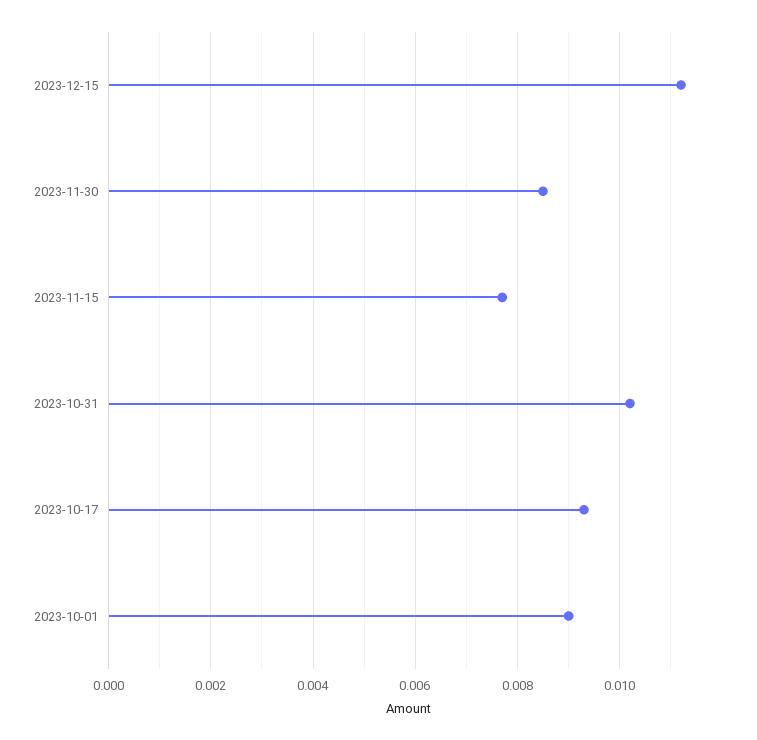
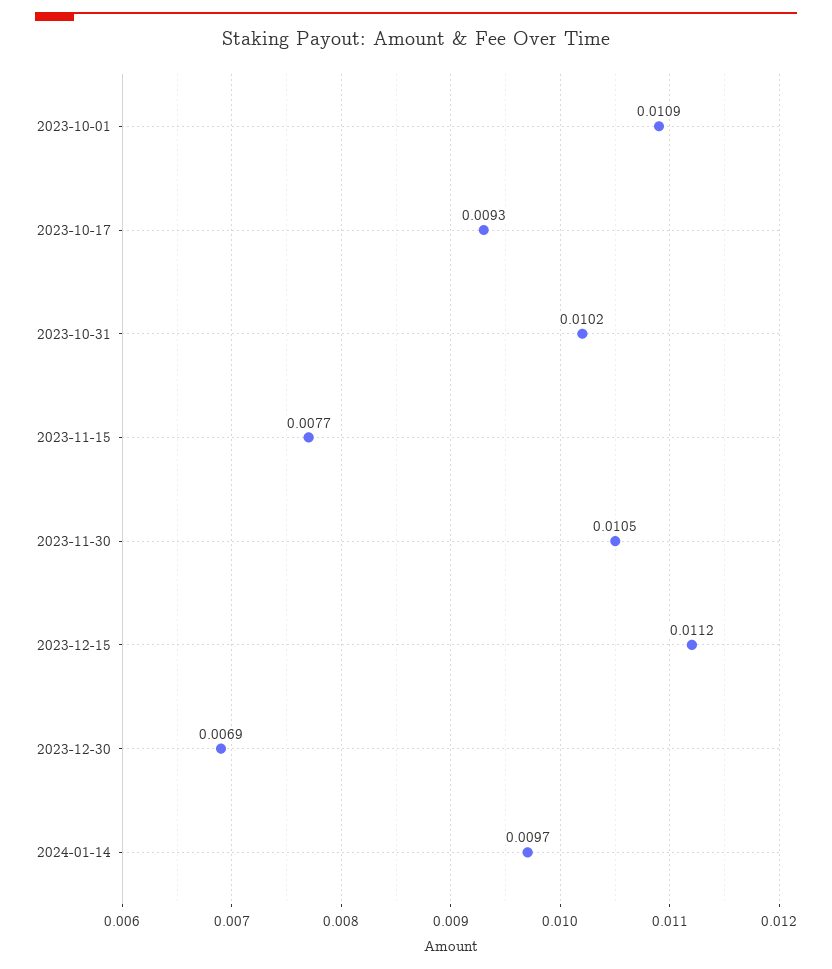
2023-11-30: 0.0085 -> 0.0105
2023-10-01: 0.009 -> 0.0109
2023-12-30: none -> 0.0069
2024-01-14: none -> 0.0097

